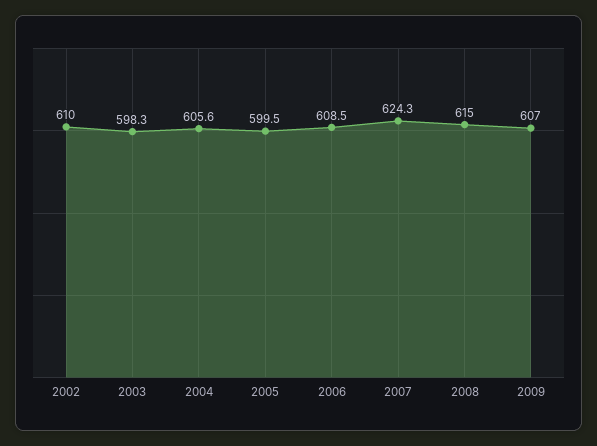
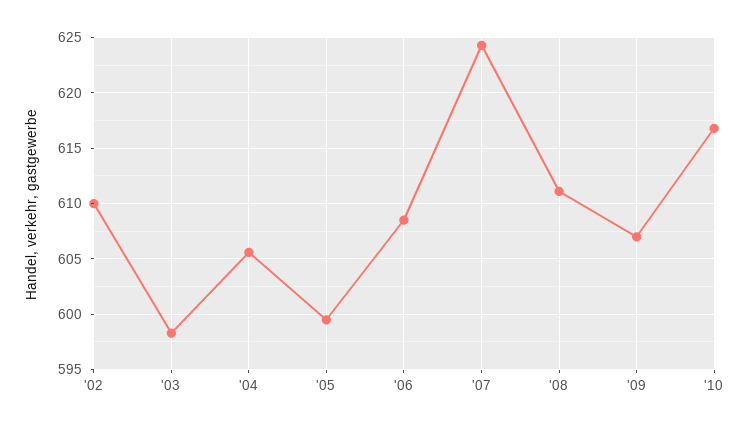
2008: 615 -> 611
'10: none -> 617

